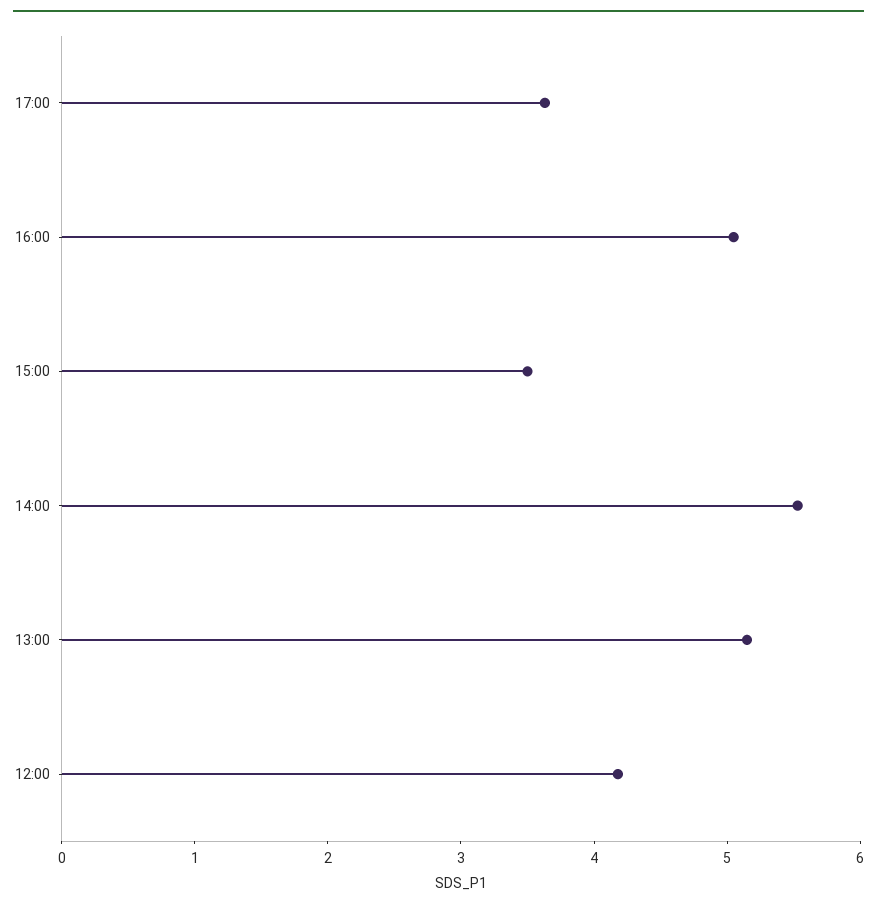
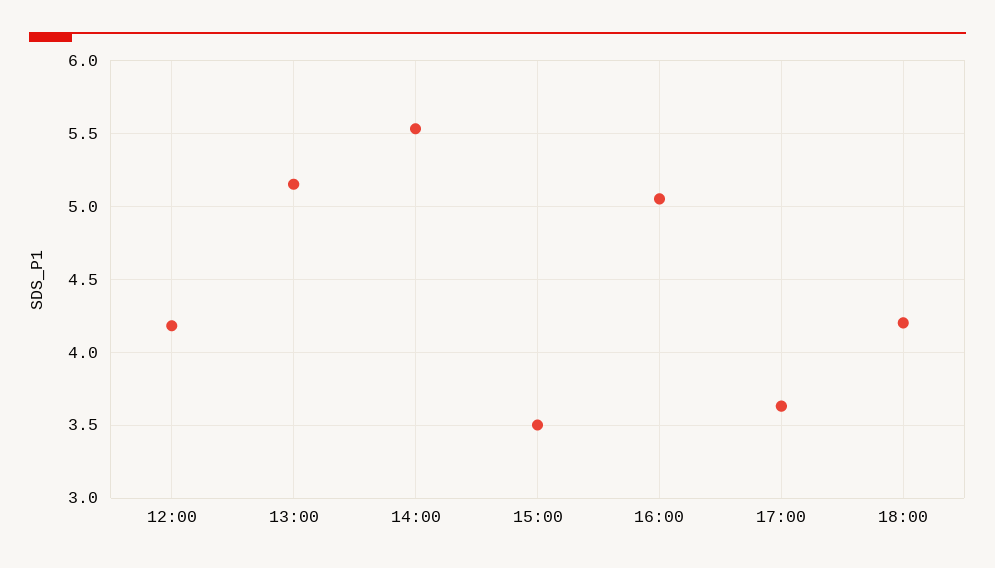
18:00: none -> 4.2

